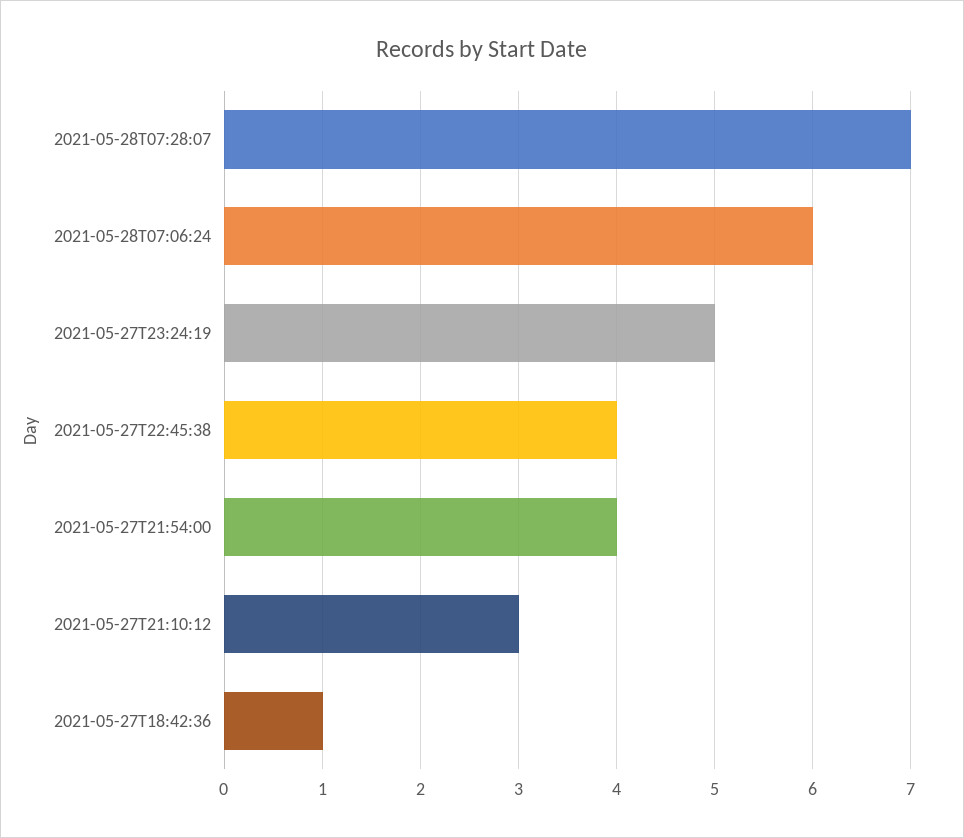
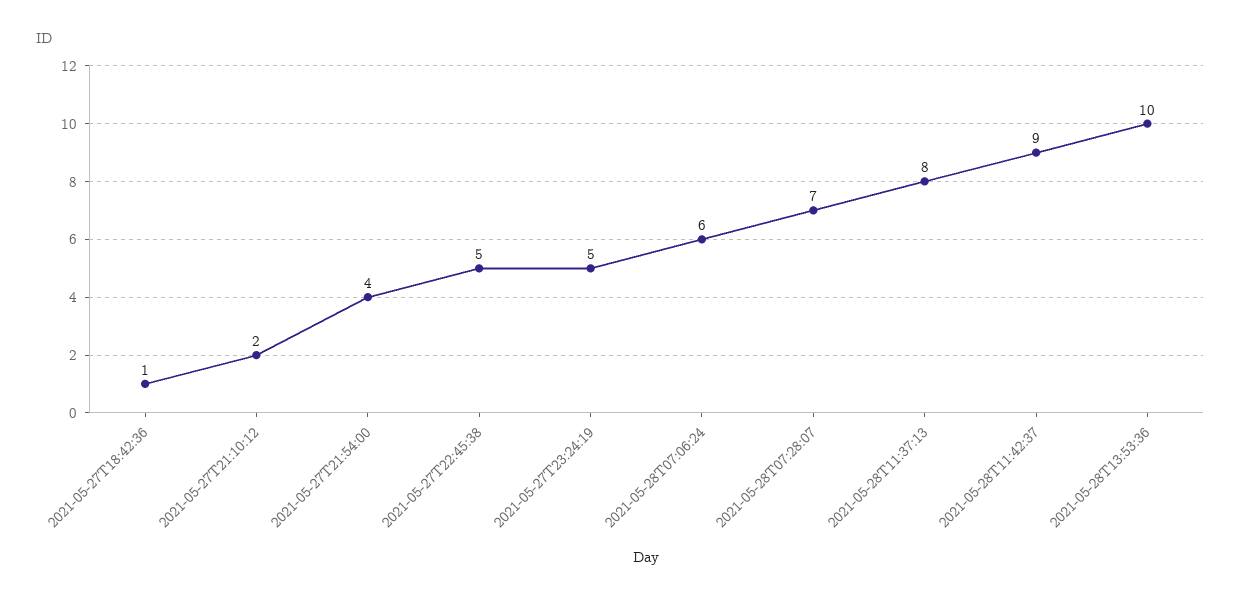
2021-05-27T22:45:38: 4 -> 5
2021-05-27T21:10:12: 3 -> 2
2021-05-28T11:37:13: none -> 8
2021-05-28T11:42:37: none -> 9
2021-05-28T13:53:36: none -> 10

